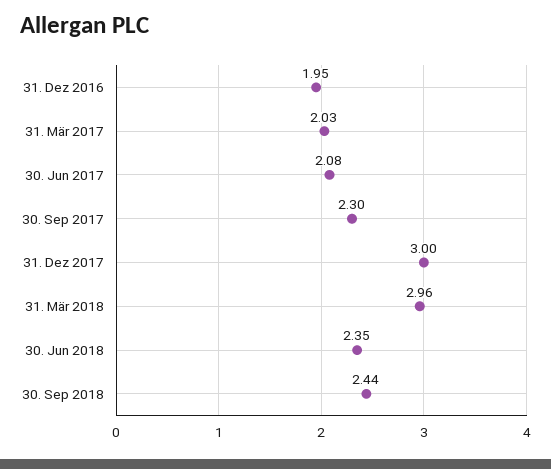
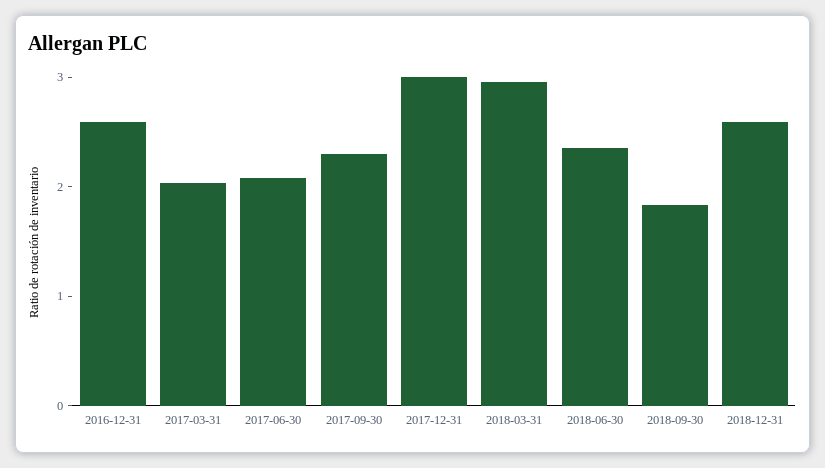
31. Dez 2016: 1.95 -> 2.6
30. Sep 2018: 2.44 -> 1.8
2018-12-31: none -> 2.6

